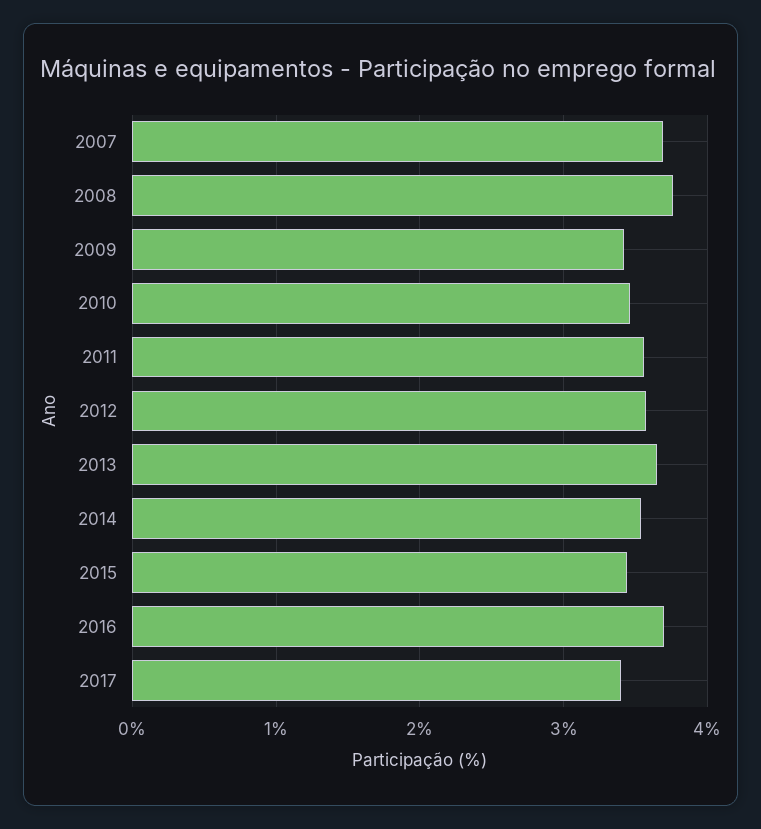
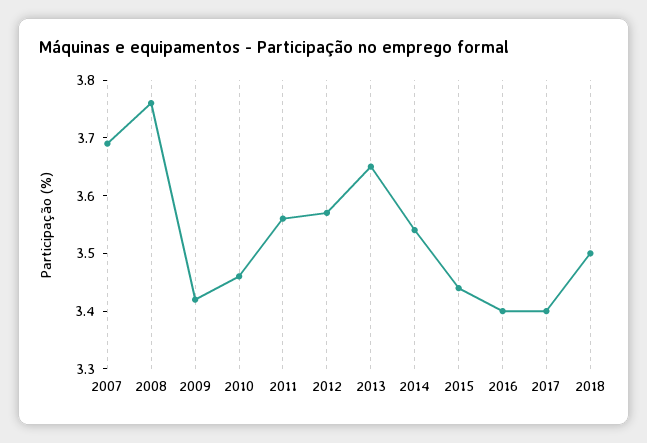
2016: 3.7 -> 3.4
2018: none -> 3.5

